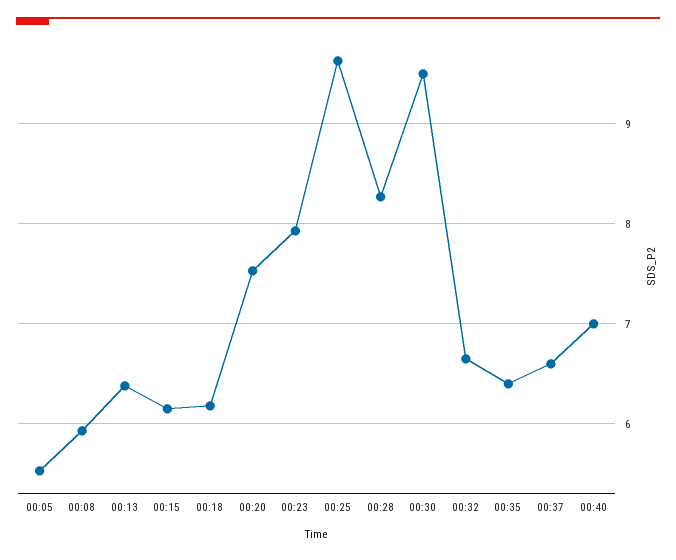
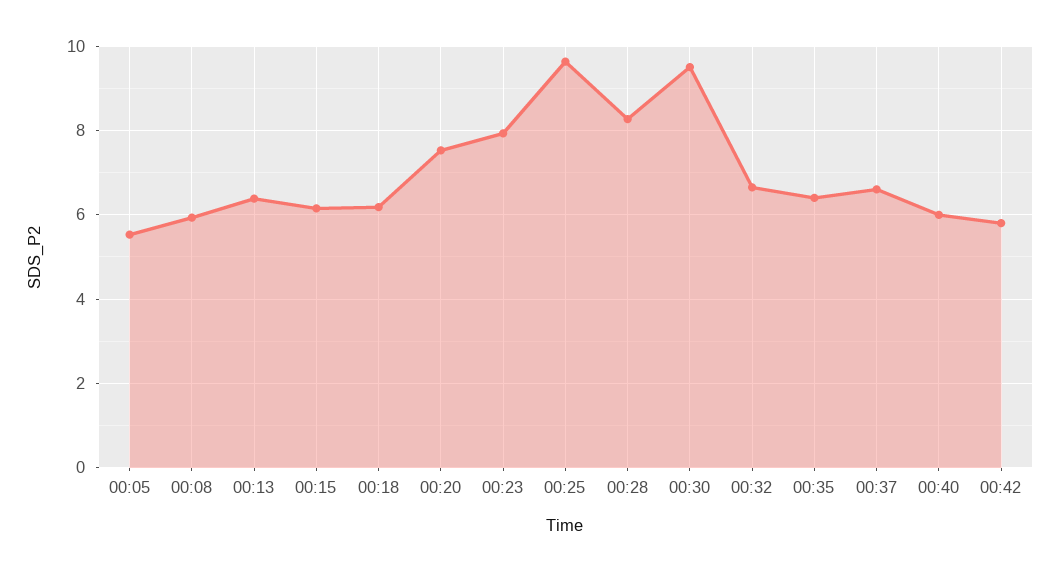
00:40: 7 -> 6
00:42: none -> 5.8

